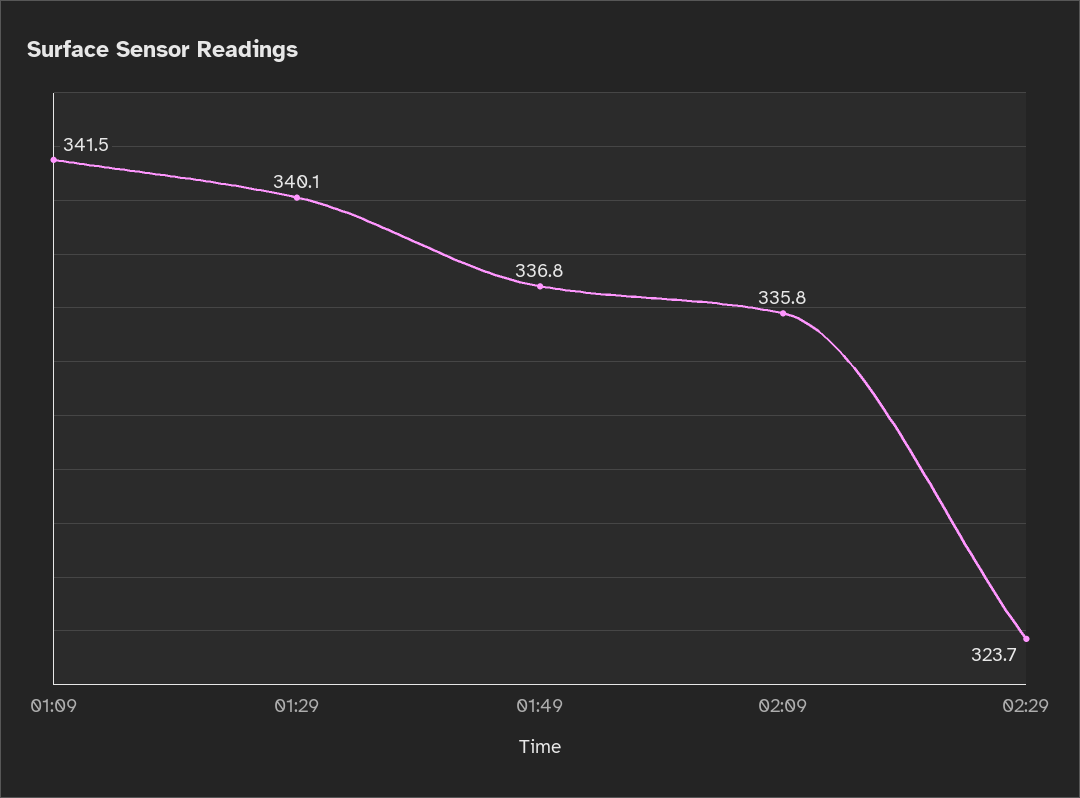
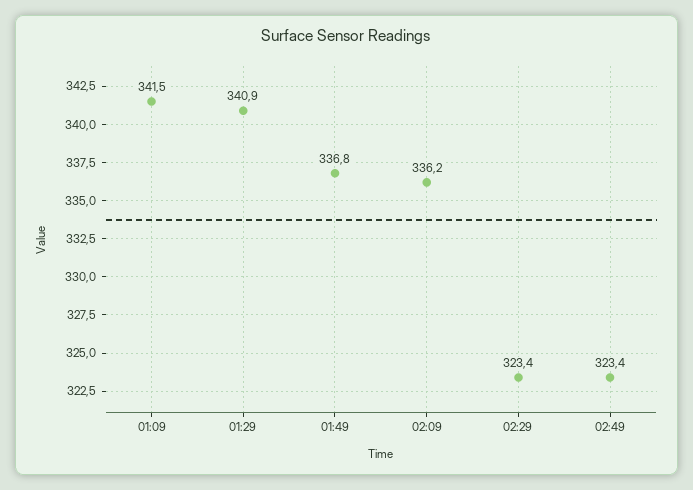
01:29: 340.1 -> 340.9
02:09: 335.8 -> 336.2
02:29: 323.7 -> 323.4
02:49: none -> 323.4

